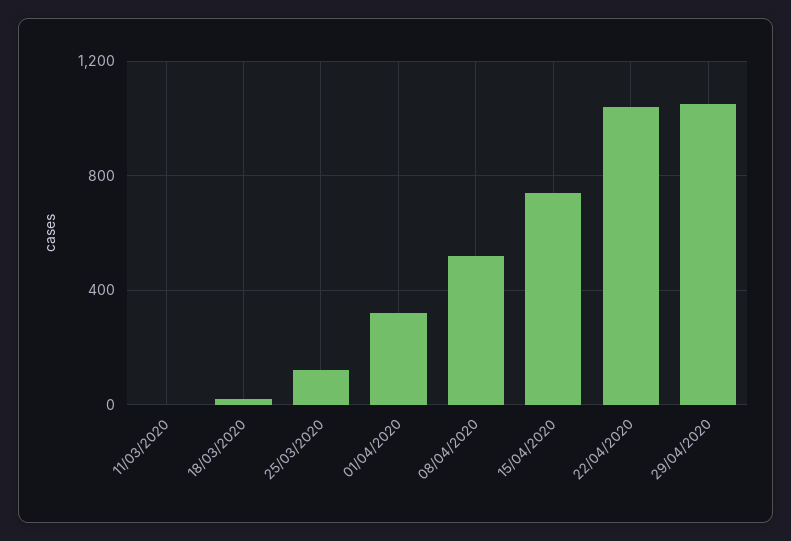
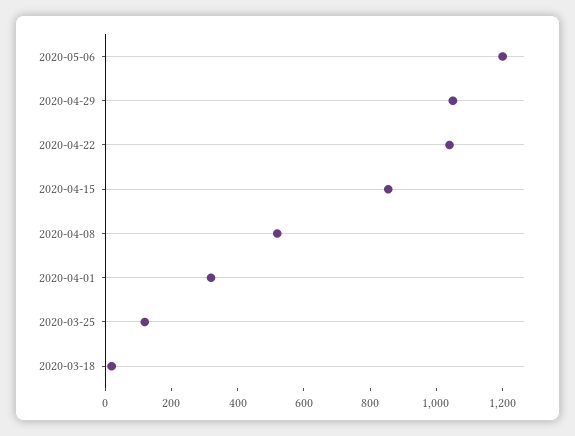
11/03/2020: 0 -> none
15/04/2020: 750 -> 850
2020-05-06: none -> 1200

